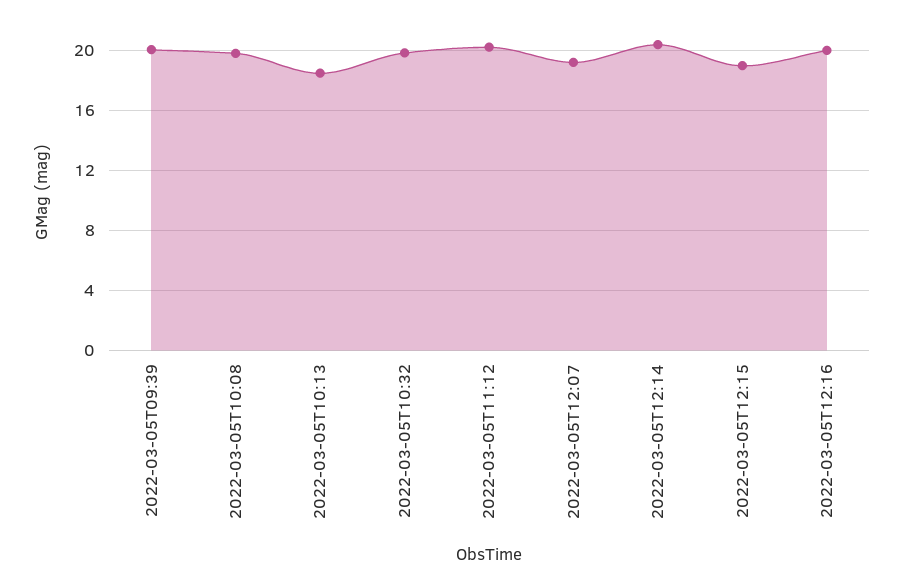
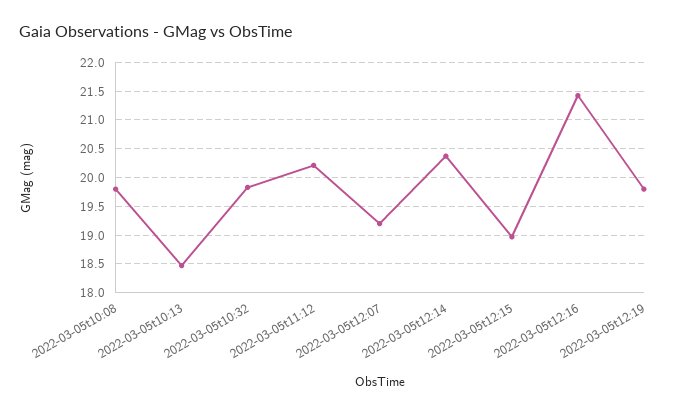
2022-03-05T09:39: 20 -> none
2022-03-05T12:16: 20 -> 21.5
2022-03-05t12:19: none -> 19.75

